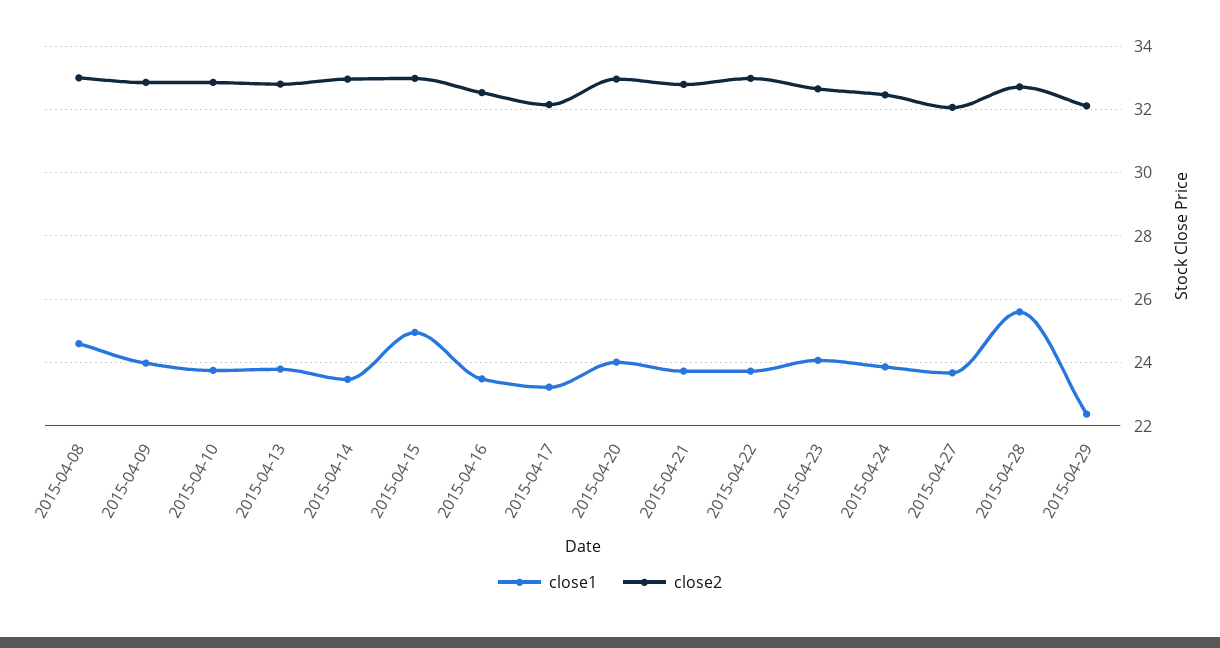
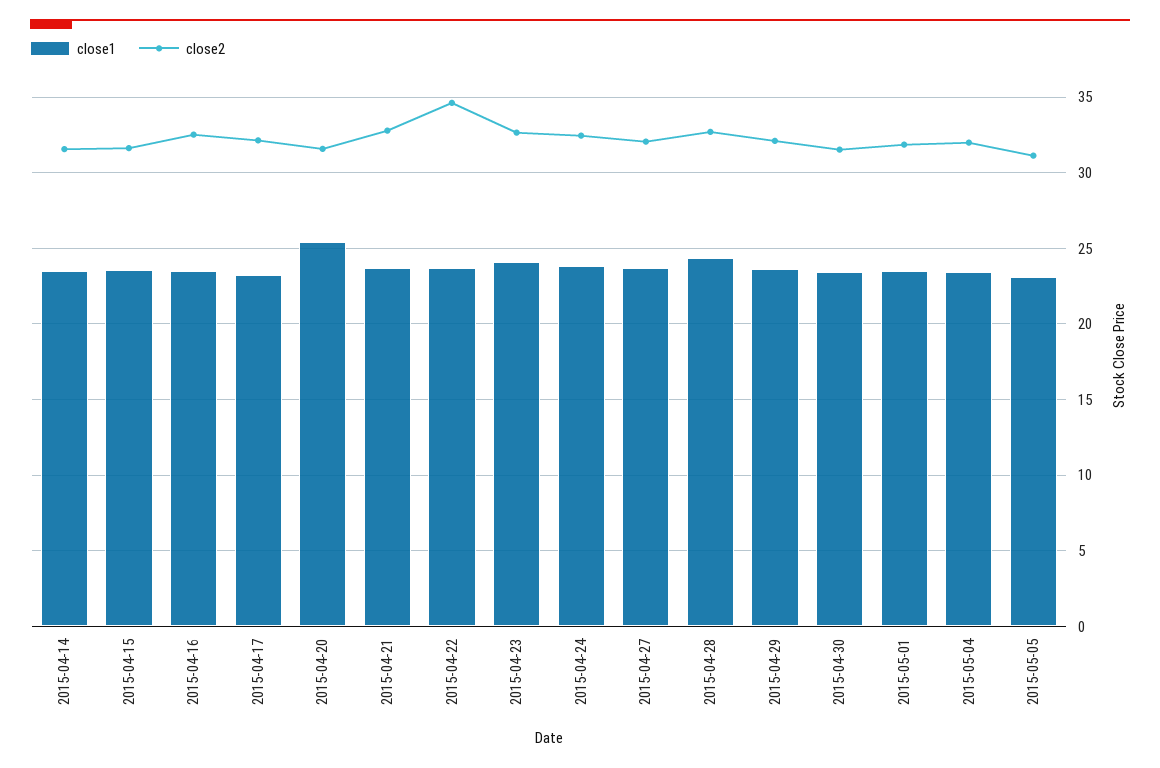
close1, 2015-04-08: 24.6 -> none
close2, 2015-04-08: 33 -> none
close1, 2015-04-09: 24 -> none
close2, 2015-04-09: 32.8 -> none
close1, 2015-04-10: 23.8 -> none
close2, 2015-04-10: 32.8 -> none
close1, 2015-04-13: 23.8 -> none
close2, 2015-04-13: 32.8 -> none
close2, 2015-04-14: 33 -> 31.5
close1, 2015-04-15: 25 -> 23.5
close2, 2015-04-15: 33 -> 31.5
close1, 2015-04-20: 24 -> 25.5
close2, 2015-04-20: 33 -> 31.5
close2, 2015-04-22: 33 -> 34.5
close1, 2015-04-28: 25.6 -> 24.5
close1, 2015-04-29: 22.4 -> 23.5
close1, 2015-04-30: none -> 23.5
close2, 2015-04-30: none -> 31.5
close1, 2015-05-01: none -> 23.5
close2, 2015-05-01: none -> 32
close1, 2015-05-04: none -> 23.5
close2, 2015-05-04: none -> 32
close1, 2015-05-05: none -> 23
close2, 2015-05-05: none -> 31

